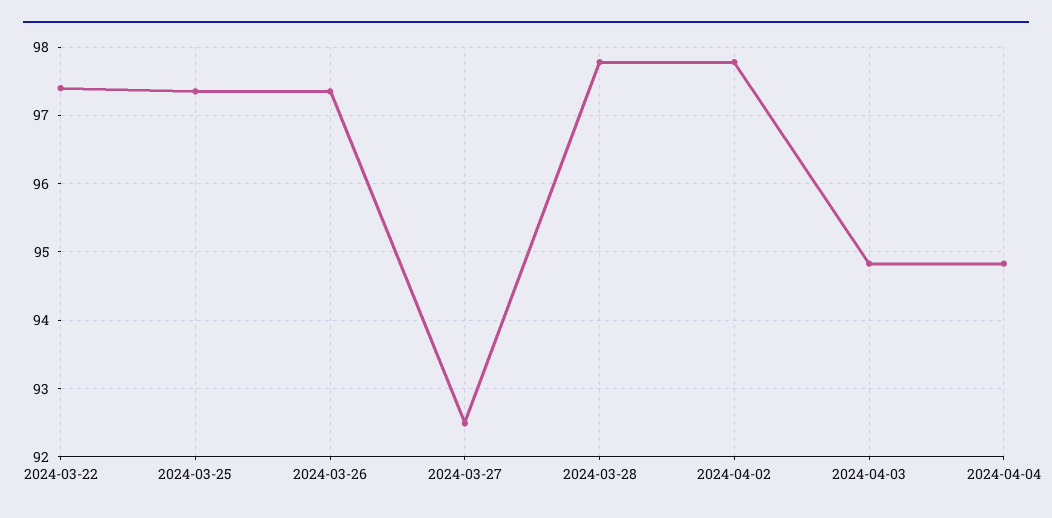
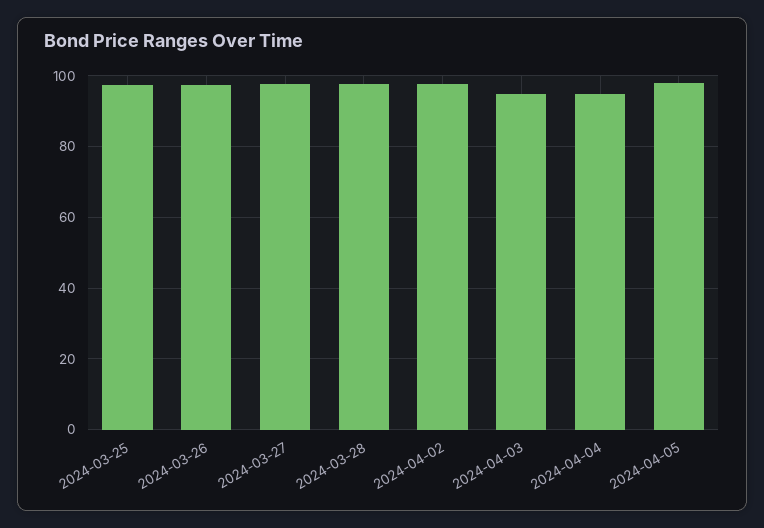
2024-03-22: 97.4 -> none
2024-03-27: 92.5 -> 98
2024-04-05: none -> 98

